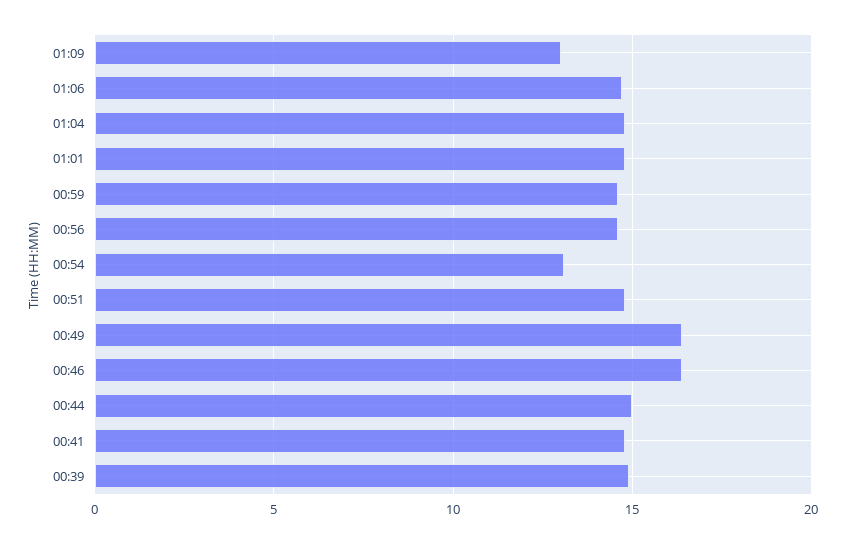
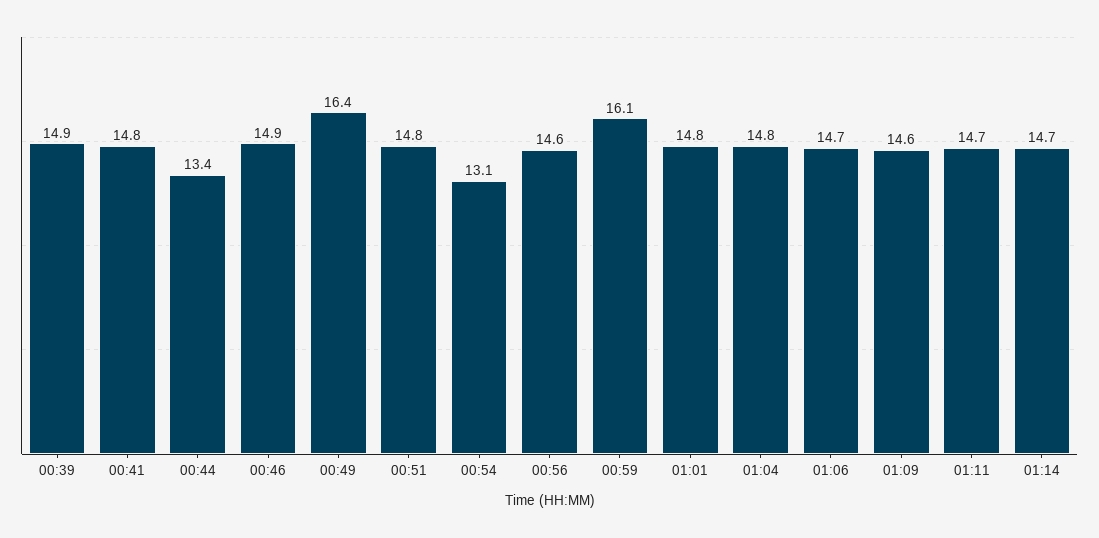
01:09: 13 -> 14.6
00:59: 14.5 -> 16.1
00:46: 16.5 -> 14.9
00:44: 15 -> 13.4
01:11: none -> 14.7
01:14: none -> 14.7

